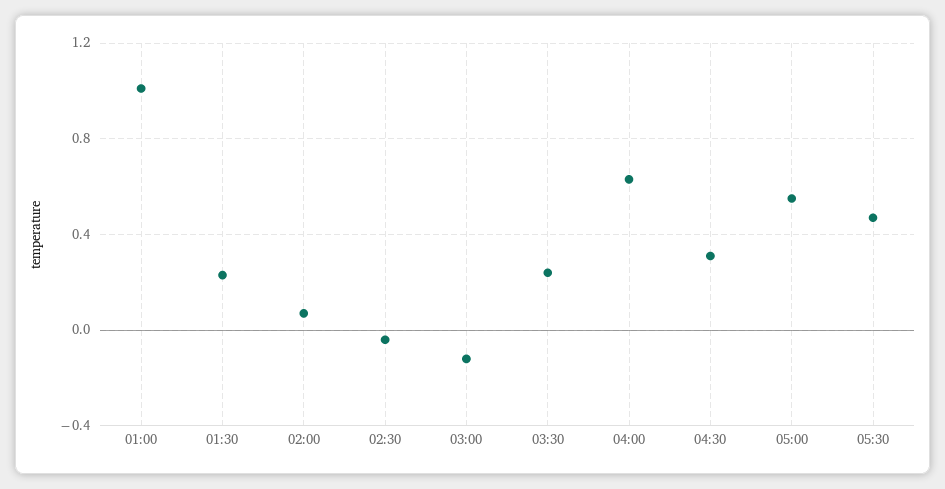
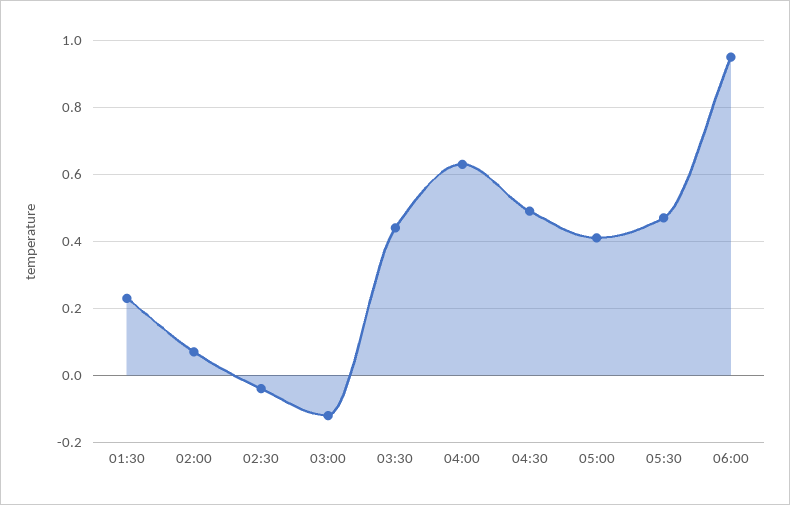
01:00: 1 -> none
03:30: 0.25 -> 0.45
04:30: 0.3 -> 0.5
05:00: 0.55 -> 0.4
06:00: none -> 0.95

